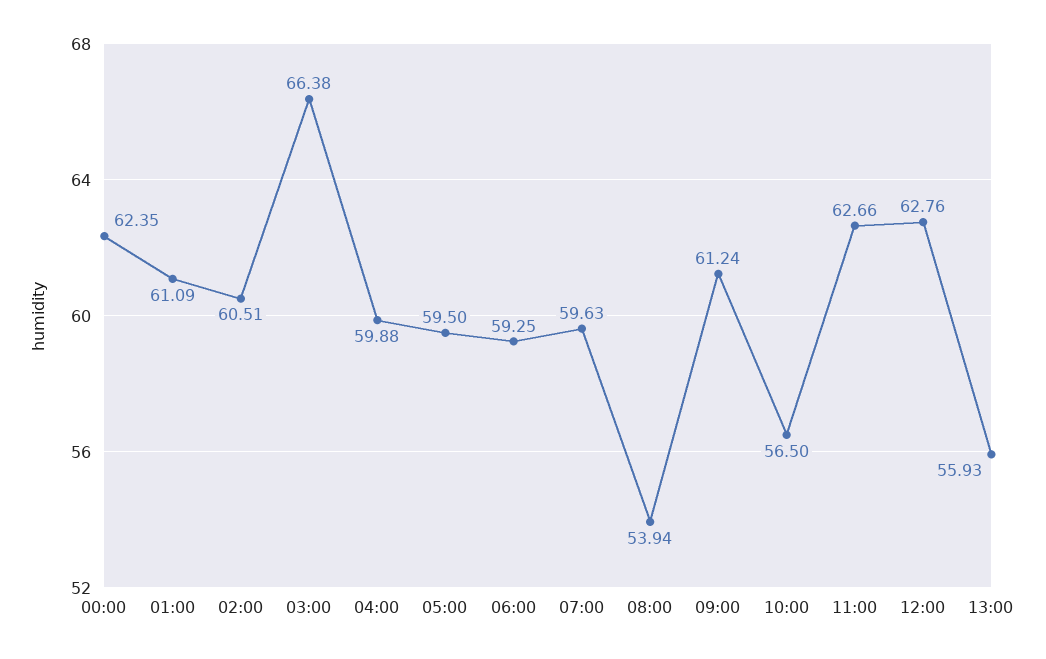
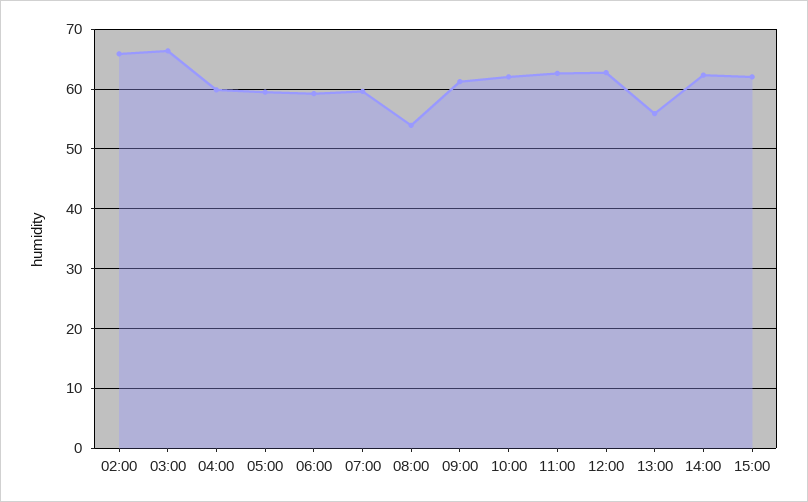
00:00: 62.35 -> none
01:00: 61.09 -> none
02:00: 60.51 -> 66
10:00: 56.5 -> 62
14:00: none -> 62
15:00: none -> 62

